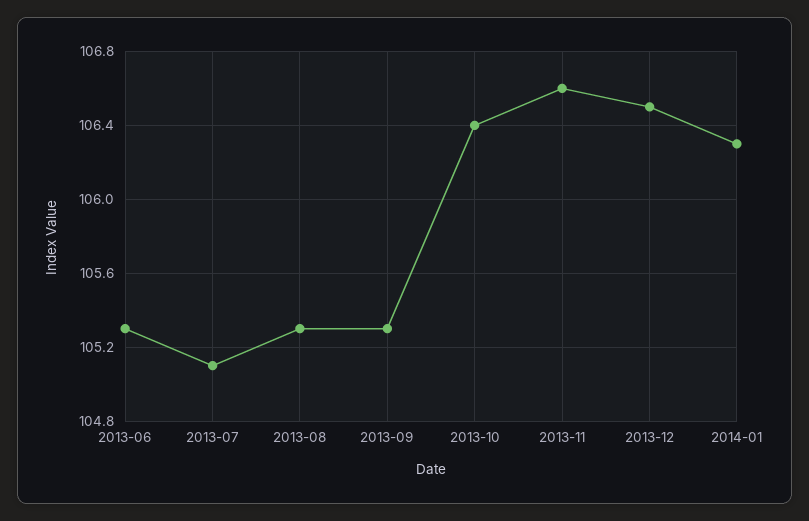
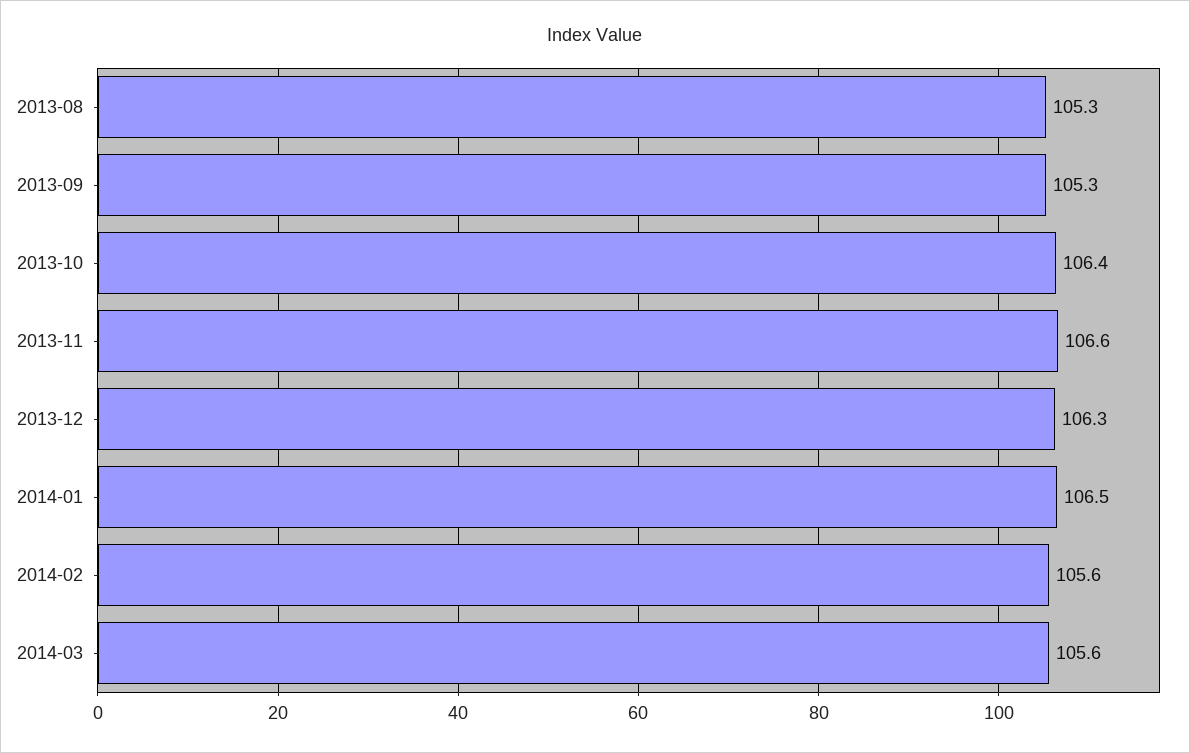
2013-06: 105.3 -> none
2013-07: 105.1 -> none
2013-12: 106.5 -> 106.3
2014-01: 106.3 -> 106.5
2014-02: none -> 105.6
2014-03: none -> 105.6

